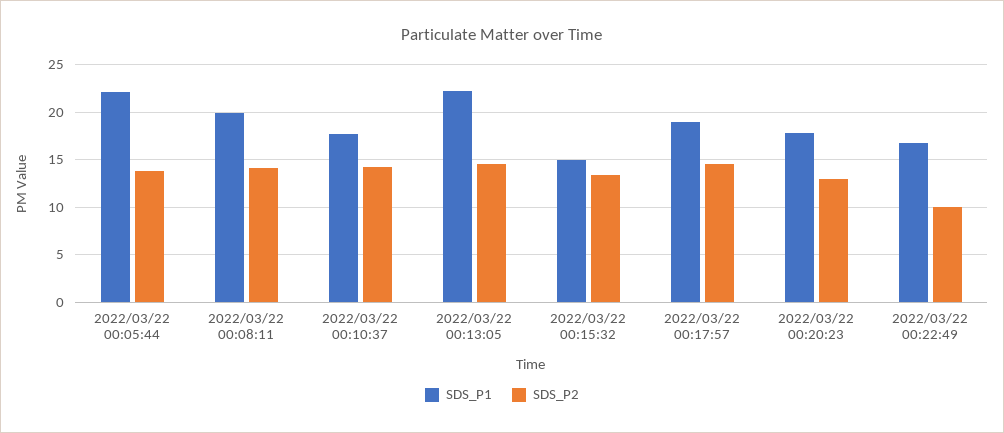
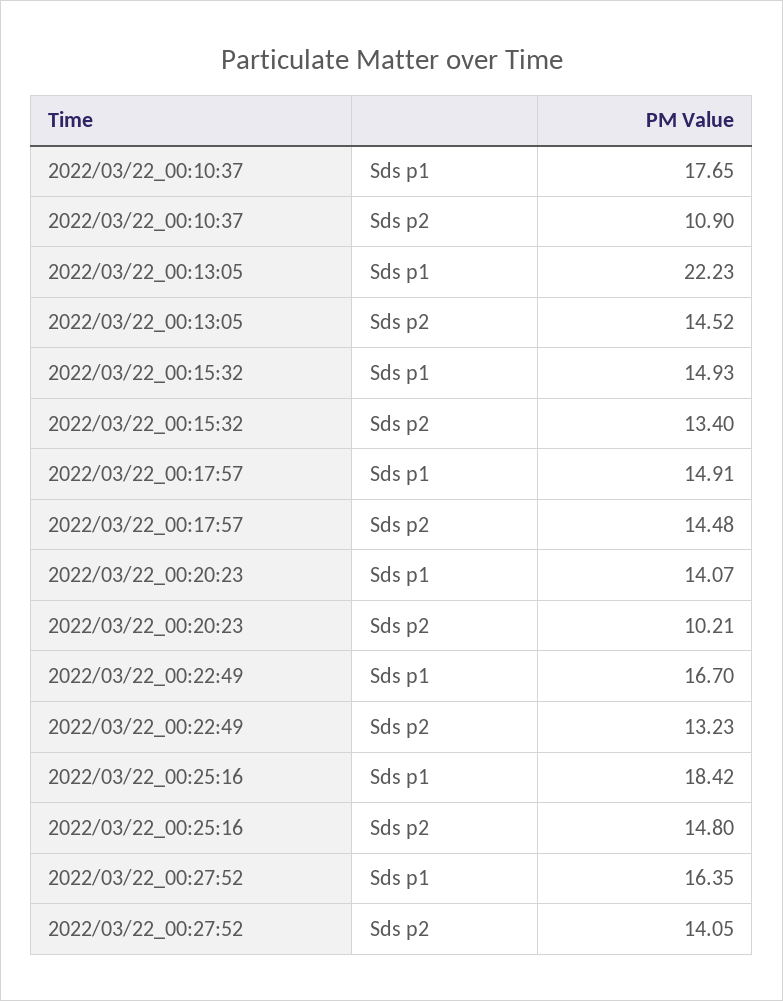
SDS_P1, 2022/03/22 00:05:44: 22 -> none
SDS_P2, 2022/03/22 00:05:44: 14 -> none
SDS_P1, 2022/03/22 00:08:11: 20 -> none
SDS_P2, 2022/03/22 00:08:11: 14 -> none
SDS_P2, 2022/03/22 00:10:37: 14 -> 10.9
SDS_P1, 2022/03/22 00:17:57: 19 -> 14.91
SDS_P1, 2022/03/22 00:20:23: 18 -> 14.07
SDS_P2, 2022/03/22 00:20:23: 13 -> 10.21
SDS_P2, 2022/03/22 00:22:49: 10 -> 13.23
SDS_P1, 2022/03/22_00:25:16: none -> 18.42
SDS_P2, 2022/03/22_00:25:16: none -> 14.8
SDS_P1, 2022/03/22_00:27:52: none -> 16.35
SDS_P2, 2022/03/22_00:27:52: none -> 14.05

